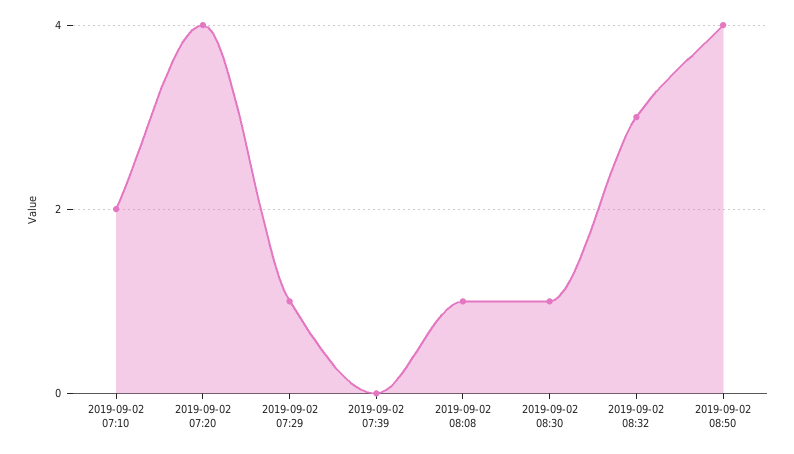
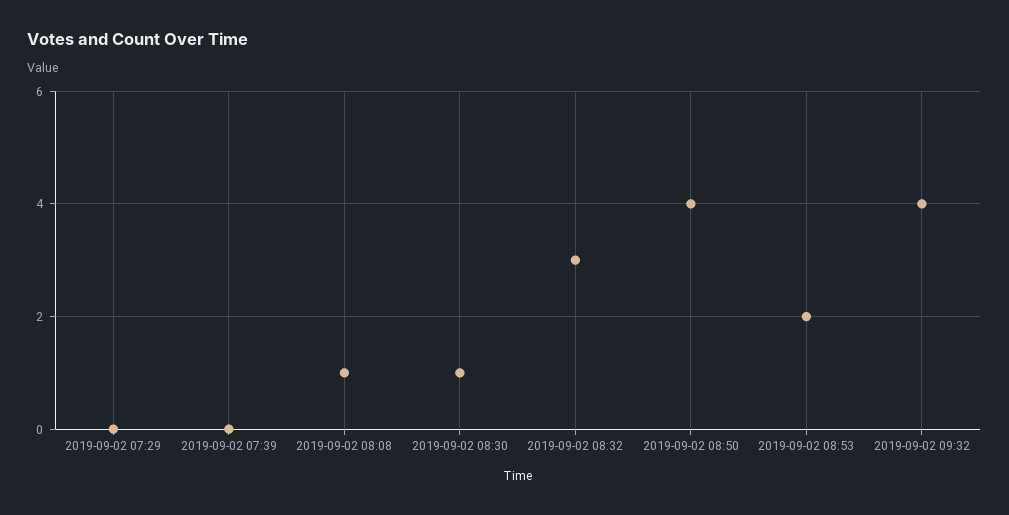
2019-09-02 07:10: 2 -> none
2019-09-02 07:20: 4 -> none
2019-09-02 07:29: 1 -> 0
2019-09-02 08:53: none -> 2
2019-09-02 09:32: none -> 4

